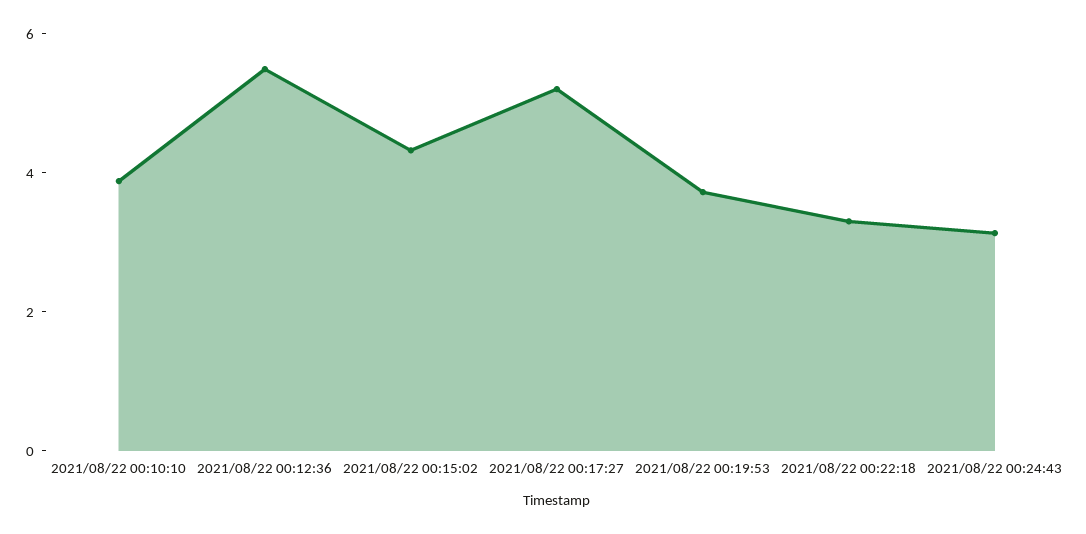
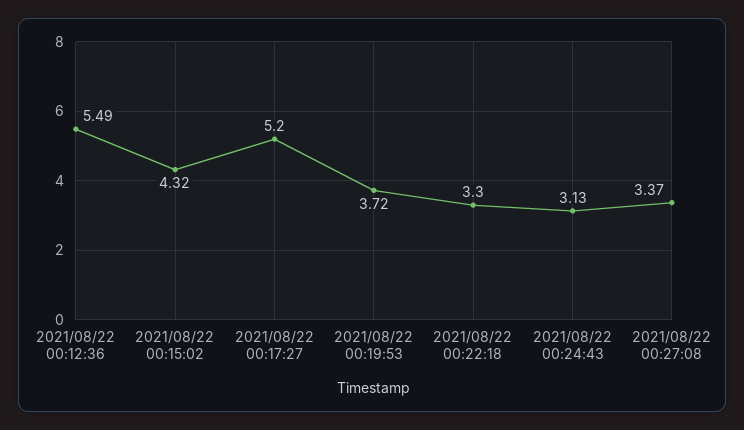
2021/08/22 00:10:10: 4 -> none
2021/08/22 00:27:08: none -> 3.37

